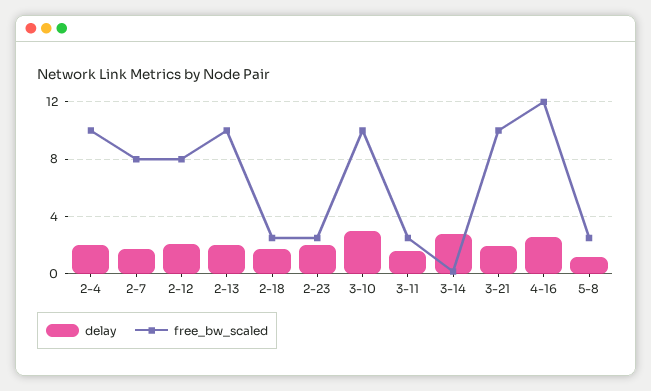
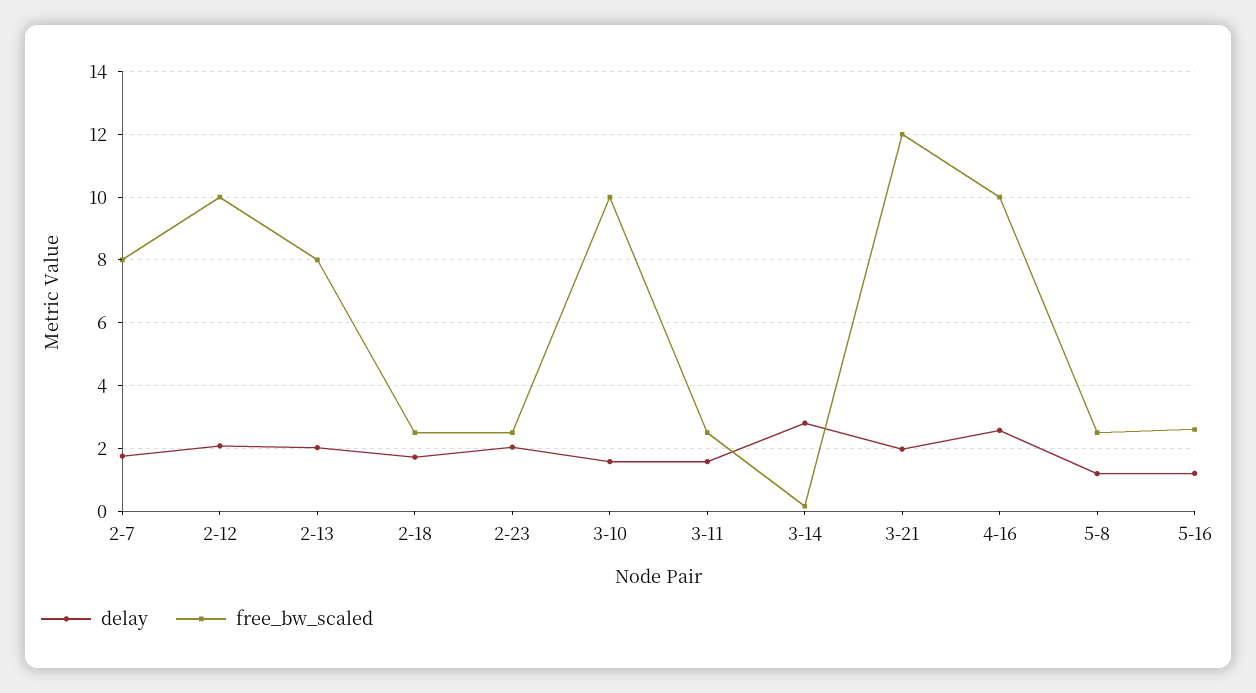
delay, 2-4: 2 -> none
free_bw_scaled, 2-4: 10 -> none
free_bw_scaled, 2-12: 8 -> 10
free_bw_scaled, 2-13: 10 -> 8
delay, 3-10: 3 -> 1.6
free_bw_scaled, 3-21: 10 -> 12
free_bw_scaled, 4-16: 12 -> 10
delay, 5-16: none -> 1.2
free_bw_scaled, 5-16: none -> 2.6

